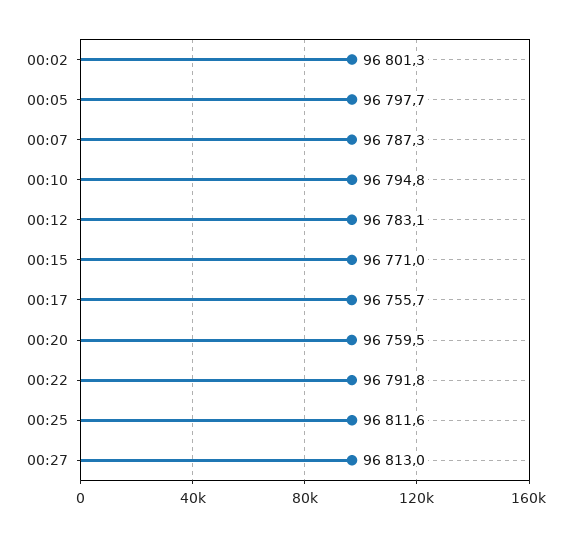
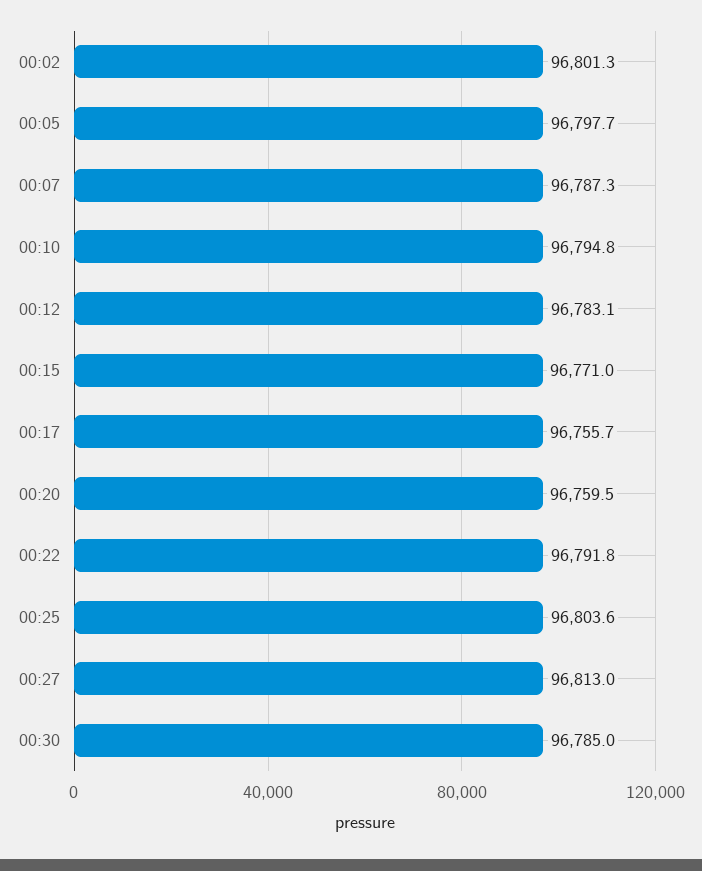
00:25: 96811.6 -> 96803.6
00:30: none -> 96785

